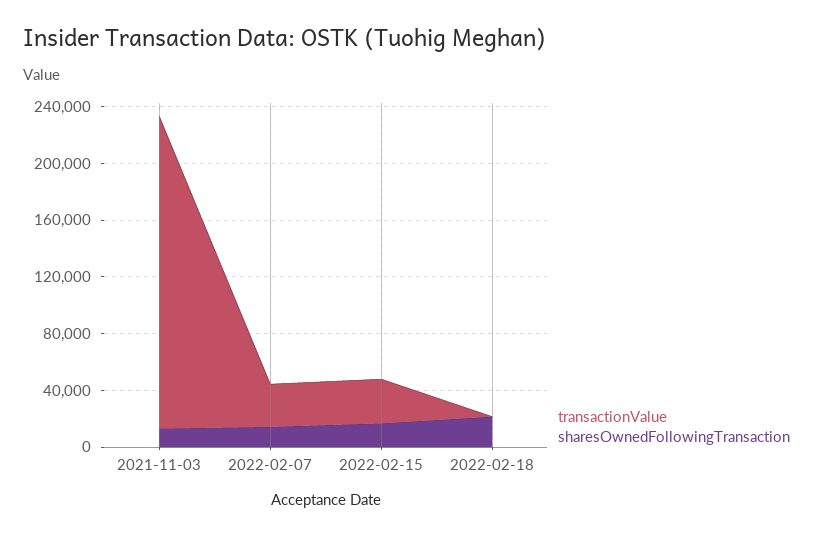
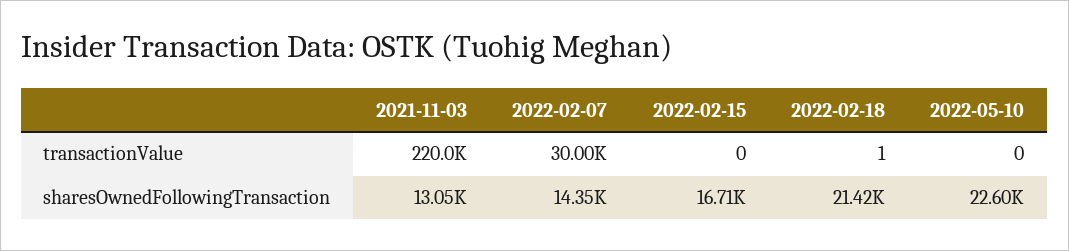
transactionValue, 2022-02-15: 30000 -> 0
transactionValue, 2022-05-10: none -> 0
sharesOwnedFollowingTransaction, 2022-05-10: none -> 22600

